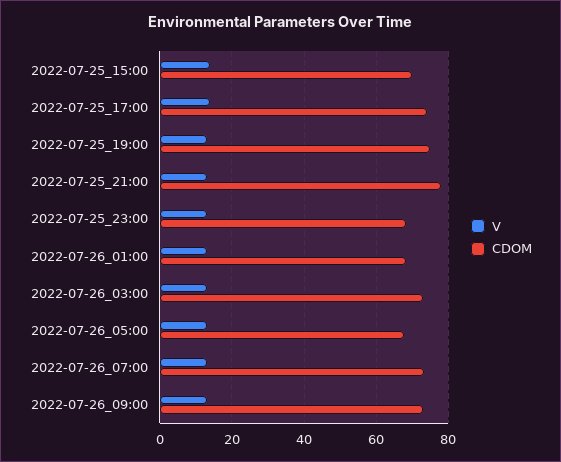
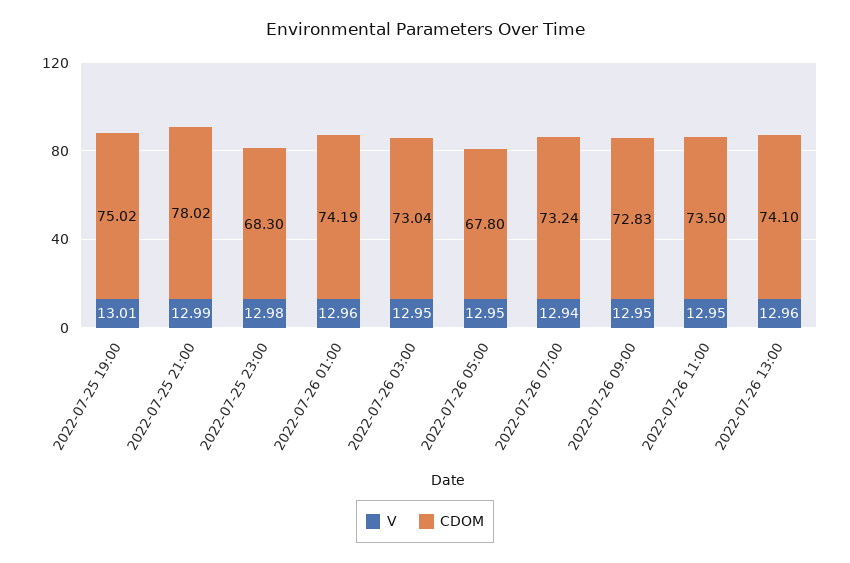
V, 2022-07-25_15:00: 14 -> none
CDOM, 2022-07-25_15:00: 70 -> none
V, 2022-07-25_17:00: 14 -> none
CDOM, 2022-07-25_17:00: 74 -> none
CDOM, 2022-07-26_01:00: 68 -> 74.19
V, 2022-07-26 11:00: none -> 12.95
CDOM, 2022-07-26 11:00: none -> 73.5
V, 2022-07-26 13:00: none -> 12.96
CDOM, 2022-07-26 13:00: none -> 74.1

